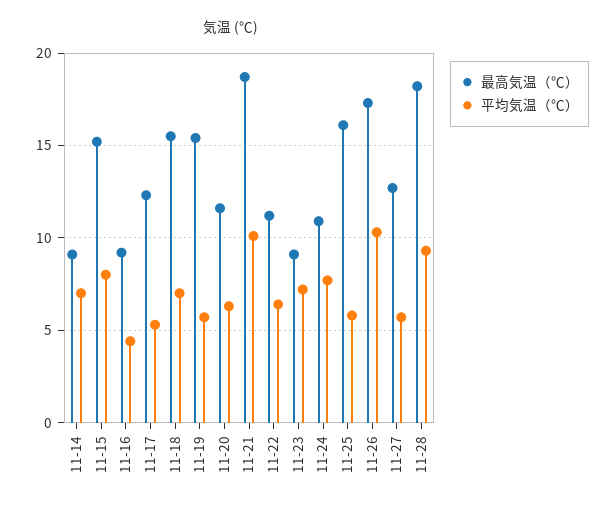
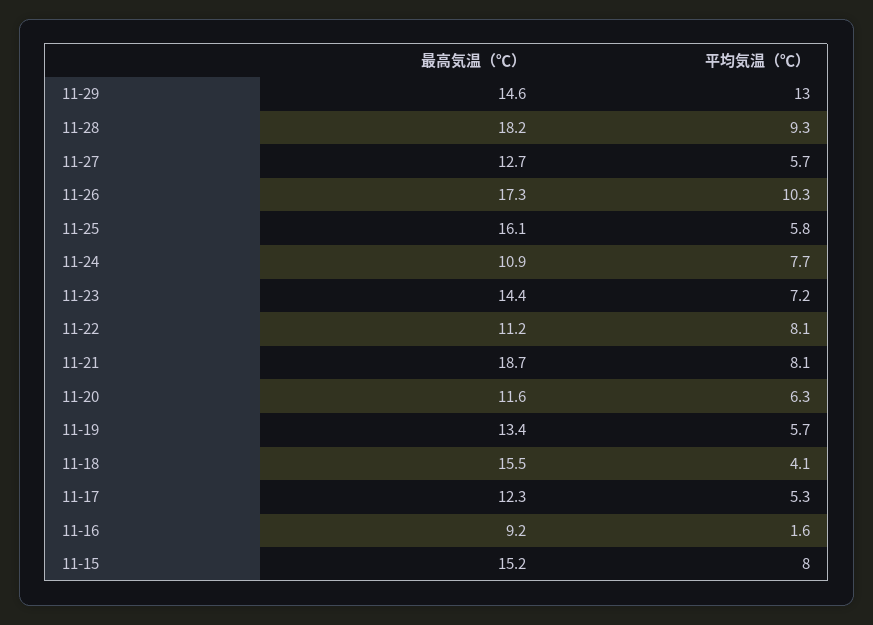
最高気温（℃）, 11-14: 9 -> none
平均気温（℃）, 11-14: 7 -> none
平均気温（℃）, 11-16: 4.5 -> 1.6
平均気温（℃）, 11-18: 7 -> 4.1
最高気温（℃）, 11-19: 15.5 -> 13.4
平均気温（℃）, 11-21: 10 -> 8.1
平均気温（℃）, 11-22: 6.5 -> 8.1
最高気温（℃）, 11-23: 9 -> 14.4
最高気温（℃）, 11-29: none -> 14.6
平均気温（℃）, 11-29: none -> 13

